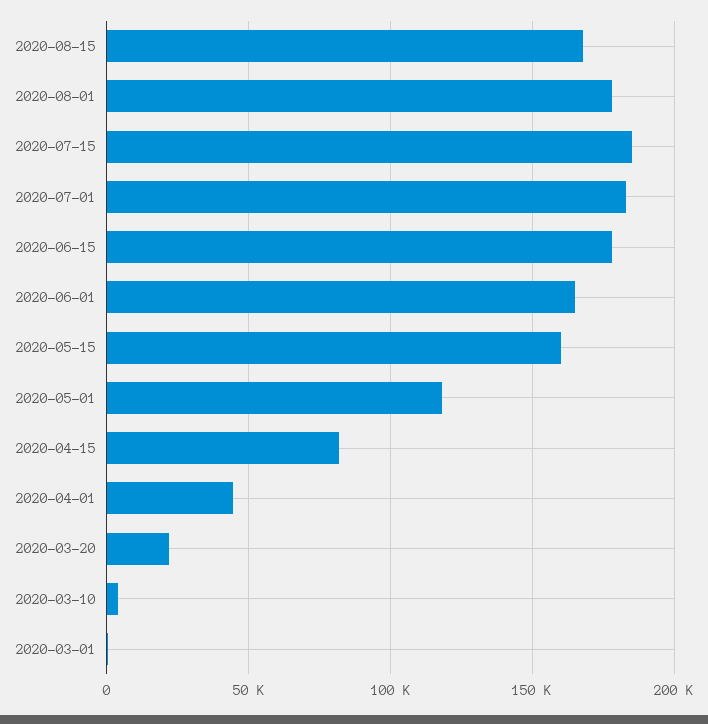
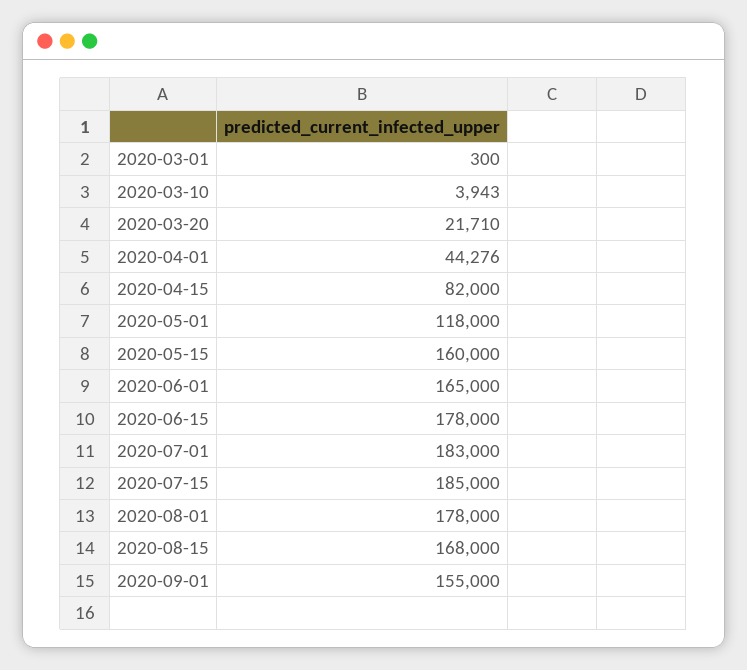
2020-09-01: none -> 155000

